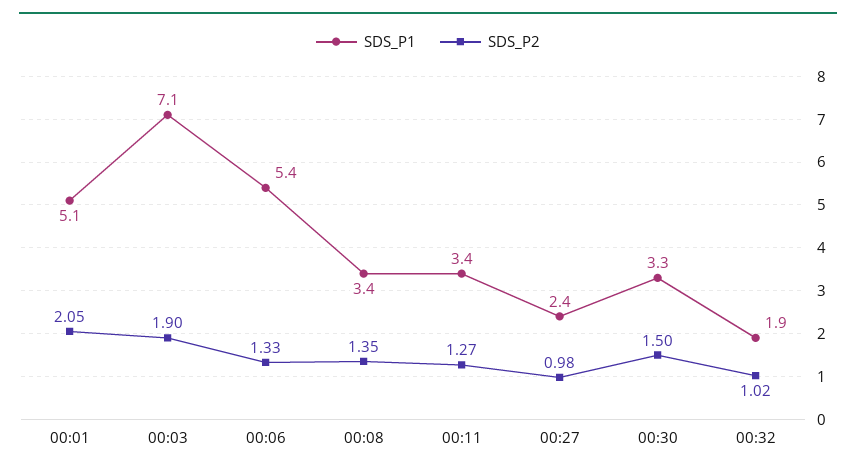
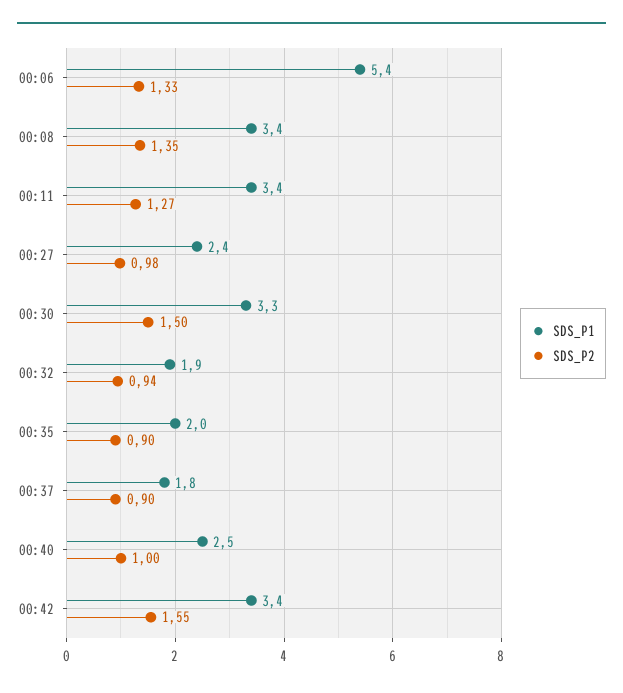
SDS_P1, 00:01: 5.1 -> none
SDS_P2, 00:01: 2.05 -> none
SDS_P1, 00:03: 7.1 -> none
SDS_P2, 00:03: 1.9 -> none
SDS_P2, 00:32: 1.02 -> 0.94
SDS_P1, 00:35: none -> 2
SDS_P2, 00:35: none -> 0.9
SDS_P1, 00:37: none -> 1.8
SDS_P2, 00:37: none -> 0.9
SDS_P1, 00:40: none -> 2.5
SDS_P2, 00:40: none -> 1
SDS_P1, 00:42: none -> 3.4
SDS_P2, 00:42: none -> 1.55

